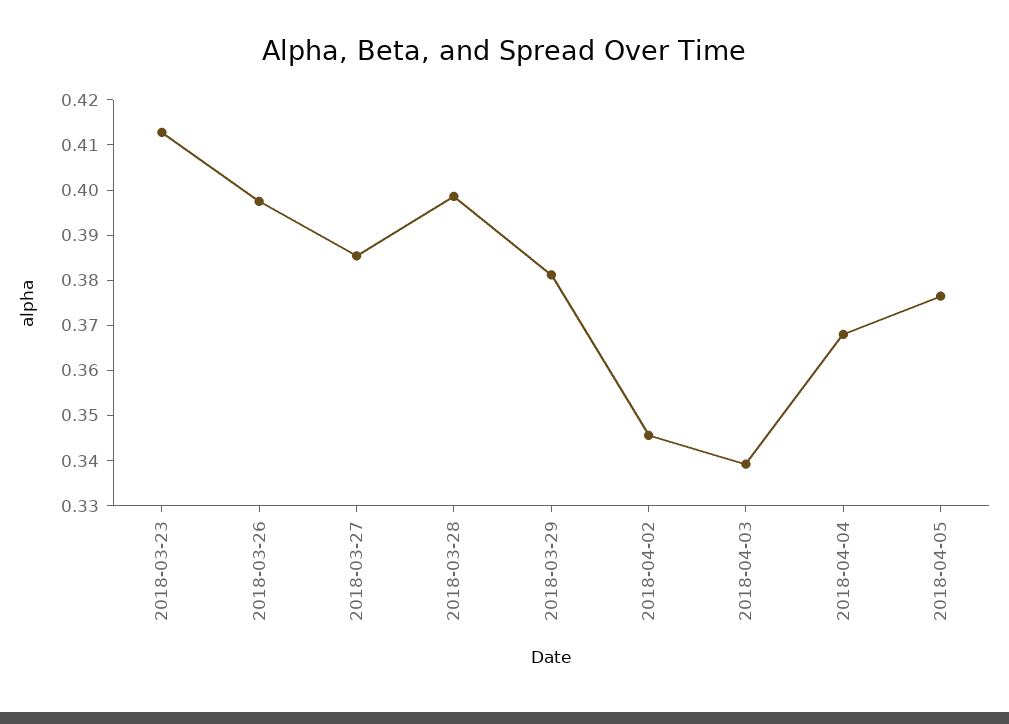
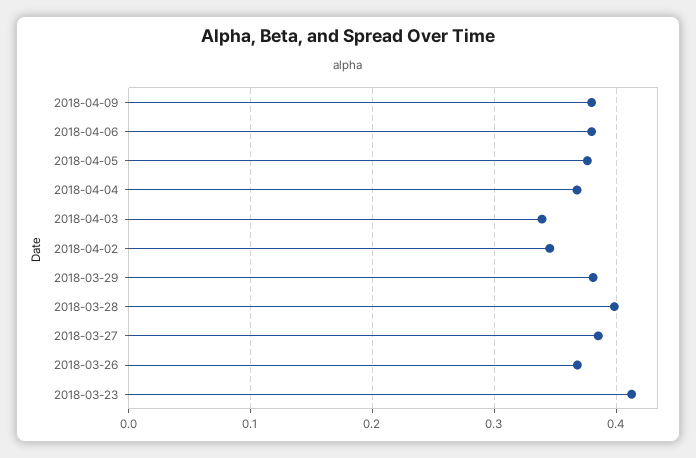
2018-03-26: 0.398 -> 0.37
2018-04-09: none -> 0.38
2018-04-06: none -> 0.38

